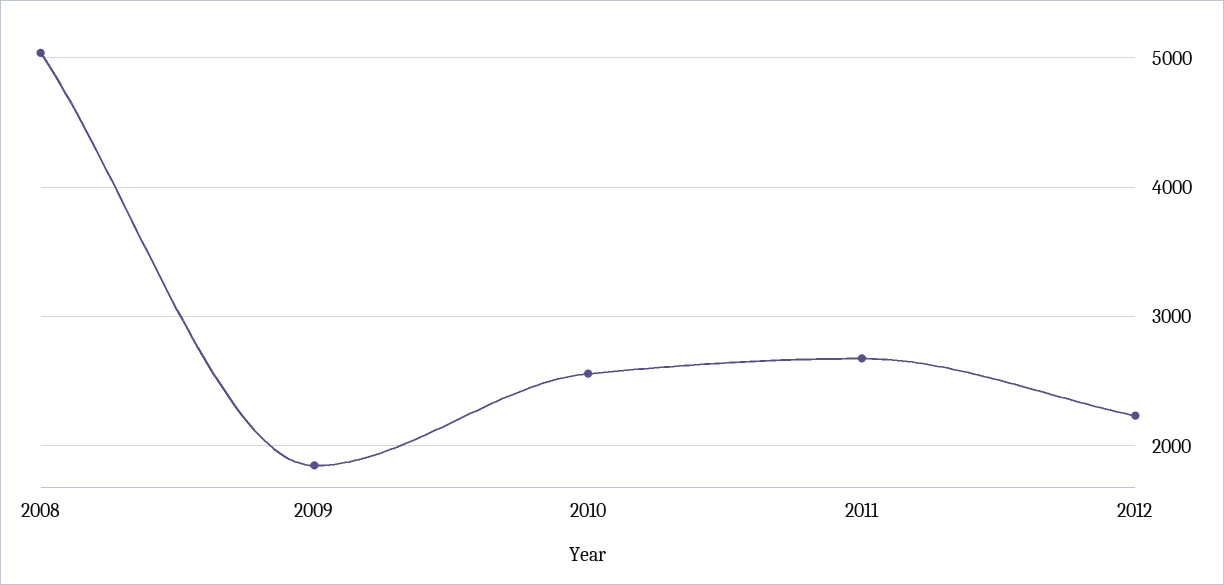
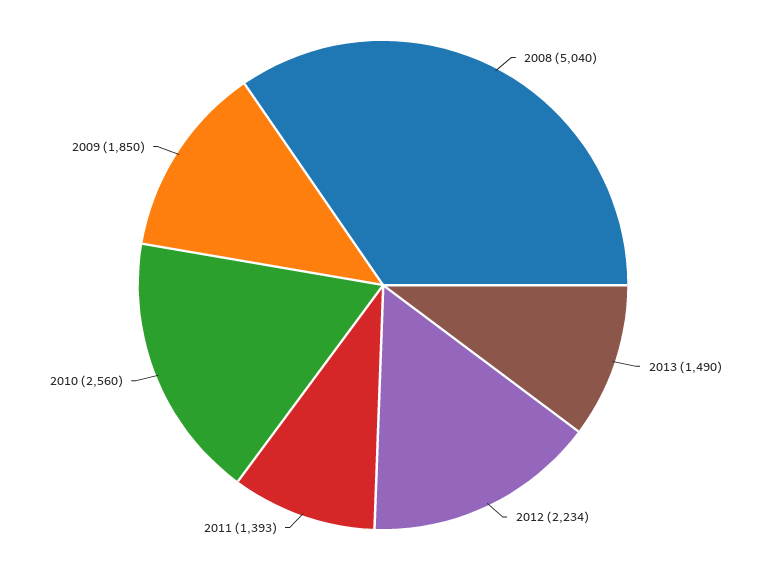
2011: 2700 -> 1393
2013: none -> 1490

